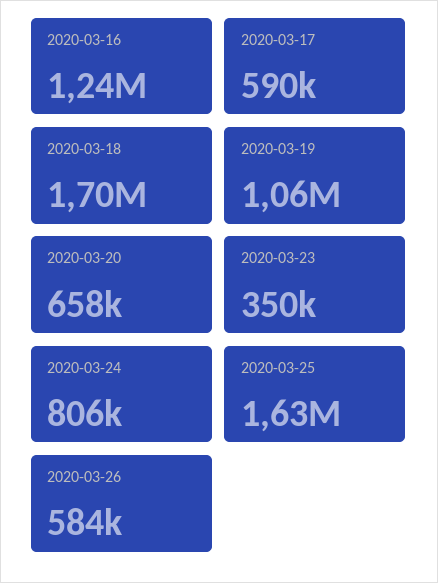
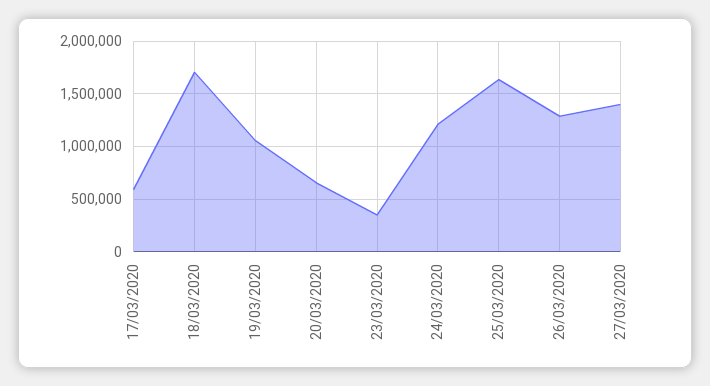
2020-03-16: 1240000 -> none
2020-03-24: 806000 -> 1200000
2020-03-26: 584000 -> 1300000
27/03/2020: none -> 1400000

